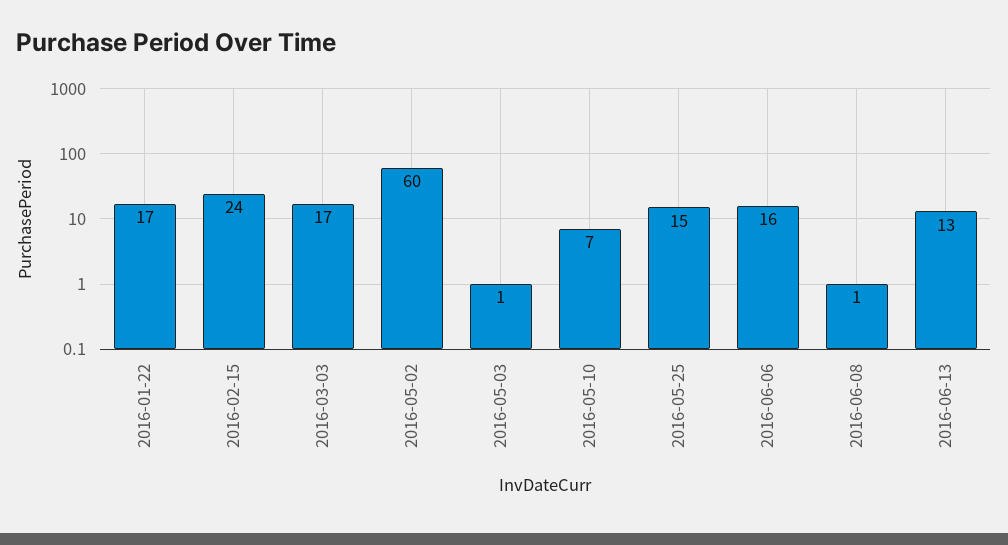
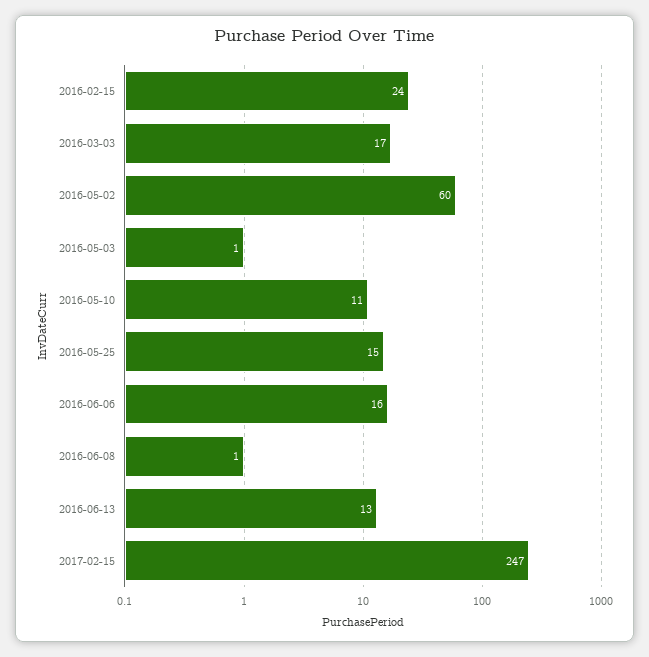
2016-01-22: 17 -> none
2016-05-10: 7 -> 11
2017-02-15: none -> 247

